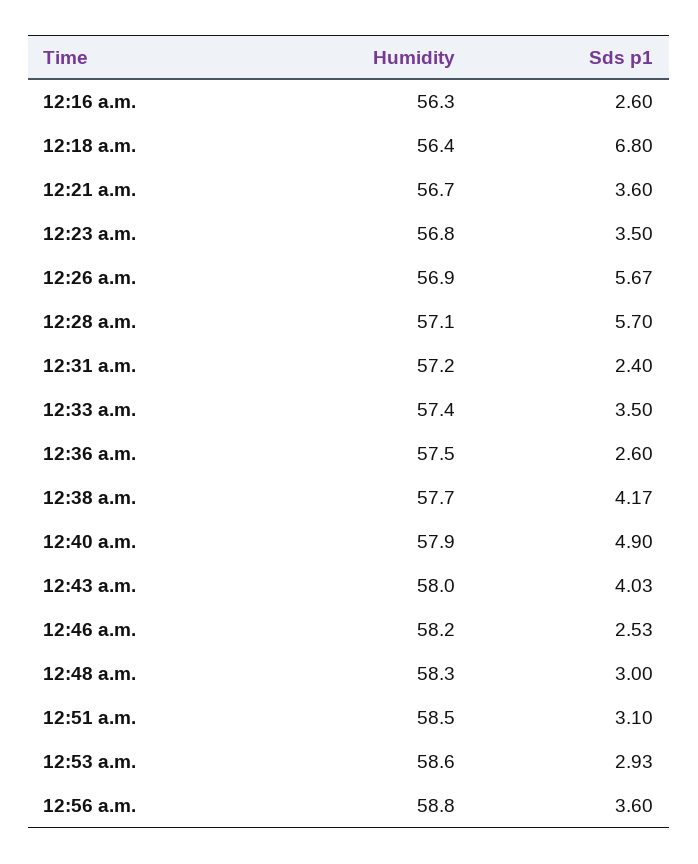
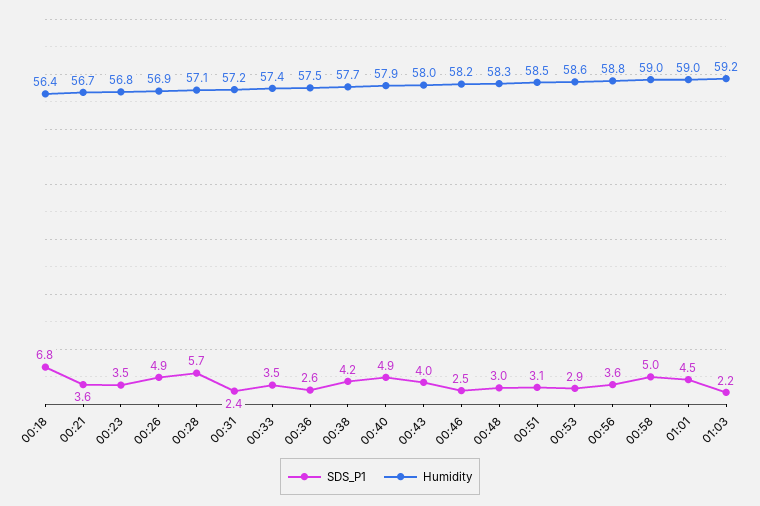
Humidity, 12:16 a.m.: 56.3 -> none
Sds p1, 12:16 a.m.: 2.6 -> none
Sds p1, 12:26 a.m.: 5.67 -> 4.9
Sds p1, 00:58: none -> 5
Humidity, 00:58: none -> 59
Sds p1, 01:01: none -> 4.5
Humidity, 01:01: none -> 59
Sds p1, 01:03: none -> 2.2
Humidity, 01:03: none -> 59.2

